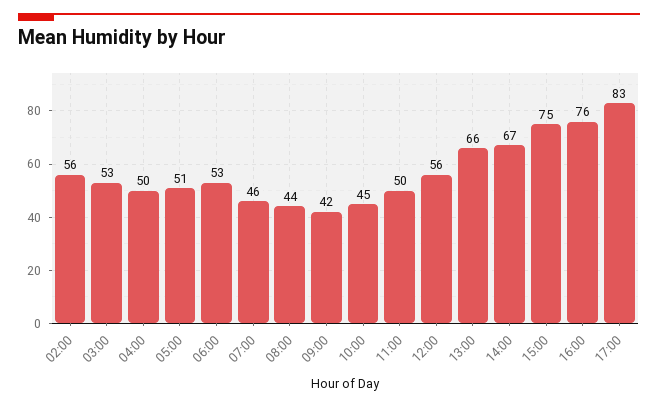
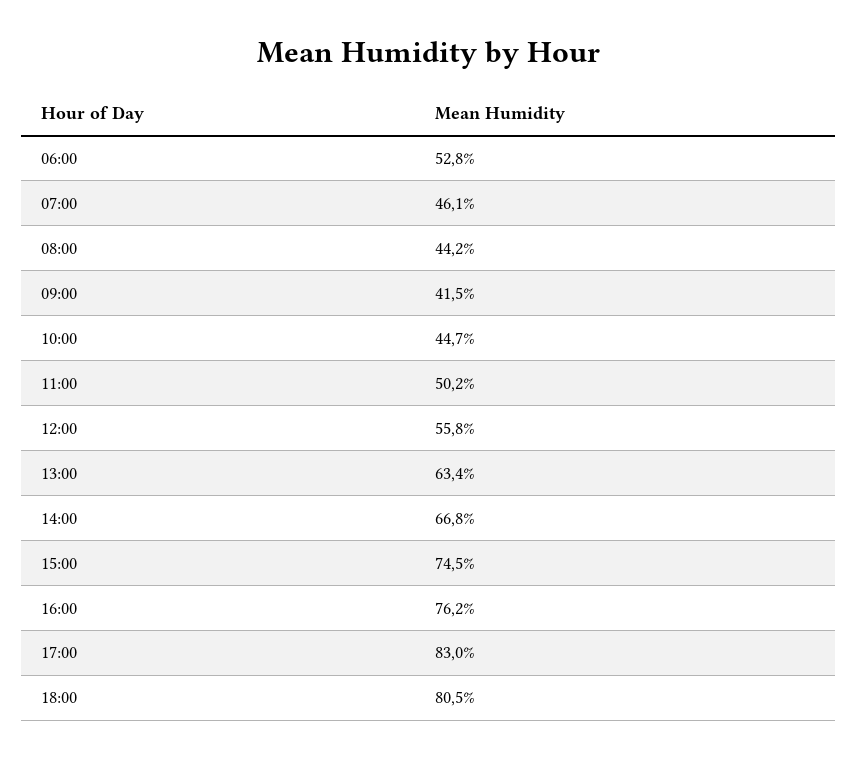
02:00: 56 -> none
03:00: 53 -> none
04:00: 50 -> none
05:00: 51 -> none
13:00: 66 -> 63.4
18:00: none -> 80.5

